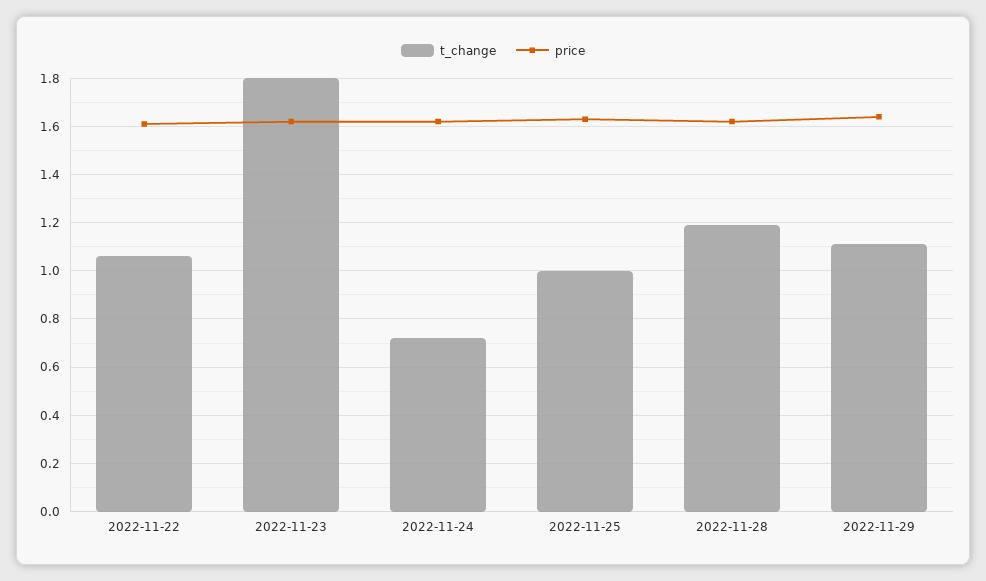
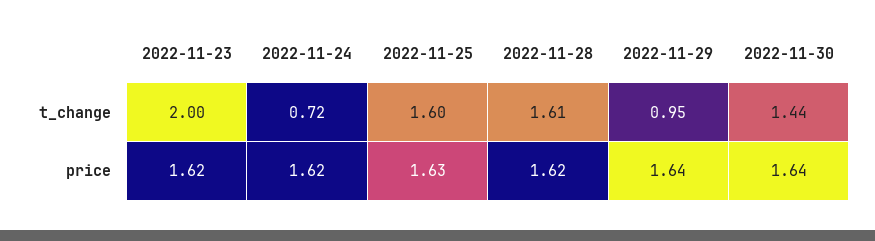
t_change, 2022-11-22: 1.05 -> none
price, 2022-11-22: 1.6 -> none
t_change, 2022-11-23: 1.8 -> 2
t_change, 2022-11-25: 1 -> 1.6
t_change, 2022-11-28: 1.2 -> 1.61
t_change, 2022-11-29: 1.1 -> 0.95
t_change, 2022-11-30: none -> 1.44
price, 2022-11-30: none -> 1.64

